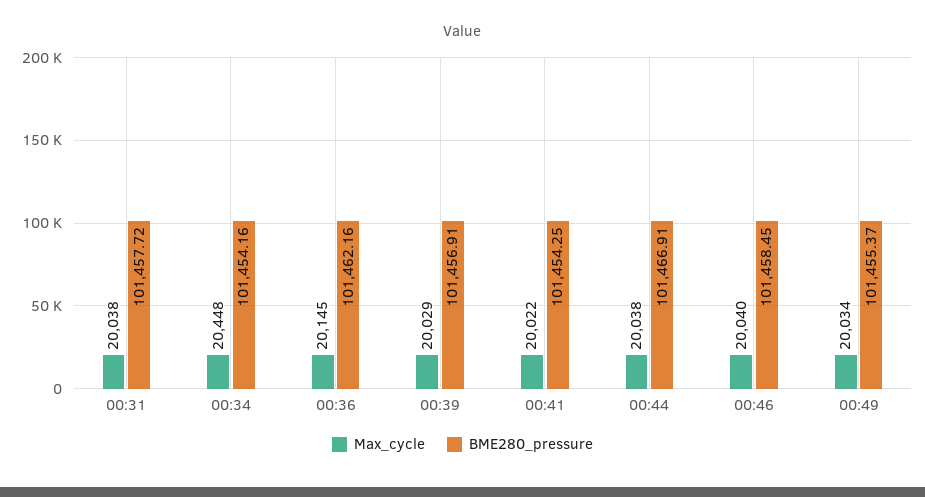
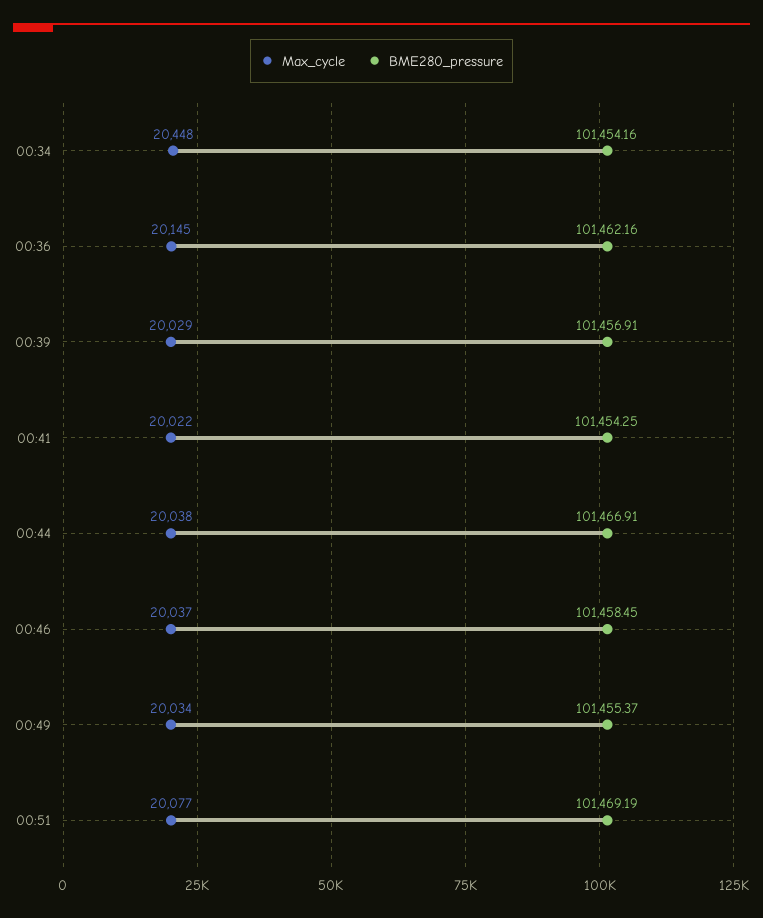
Max_cycle, 00:31: 20038 -> none
BME280_pressure, 00:31: 101457.72 -> none
Max_cycle, 00:46: 20040 -> 20037
Max_cycle, 00:51: none -> 20077
BME280_pressure, 00:51: none -> 101469.19

